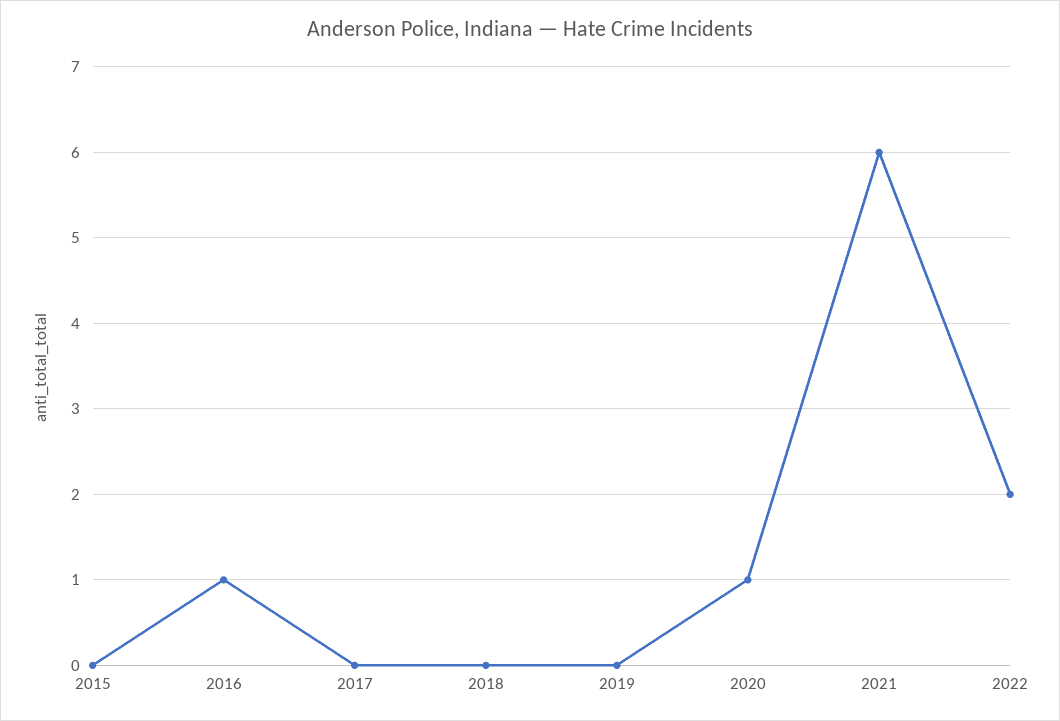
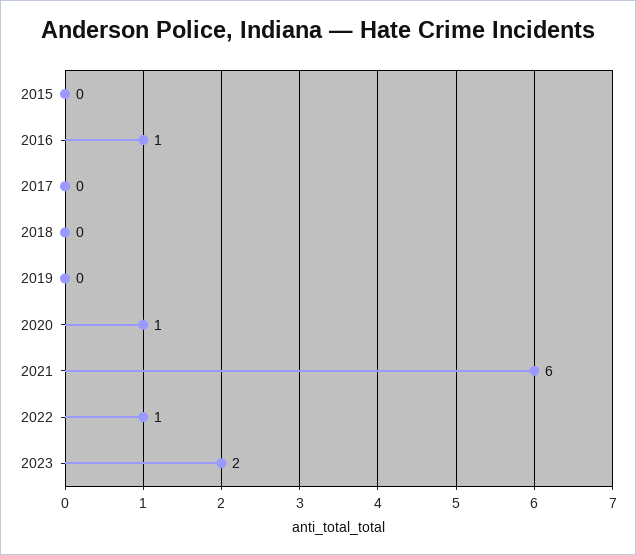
2022: 2 -> 1
2023: none -> 2

